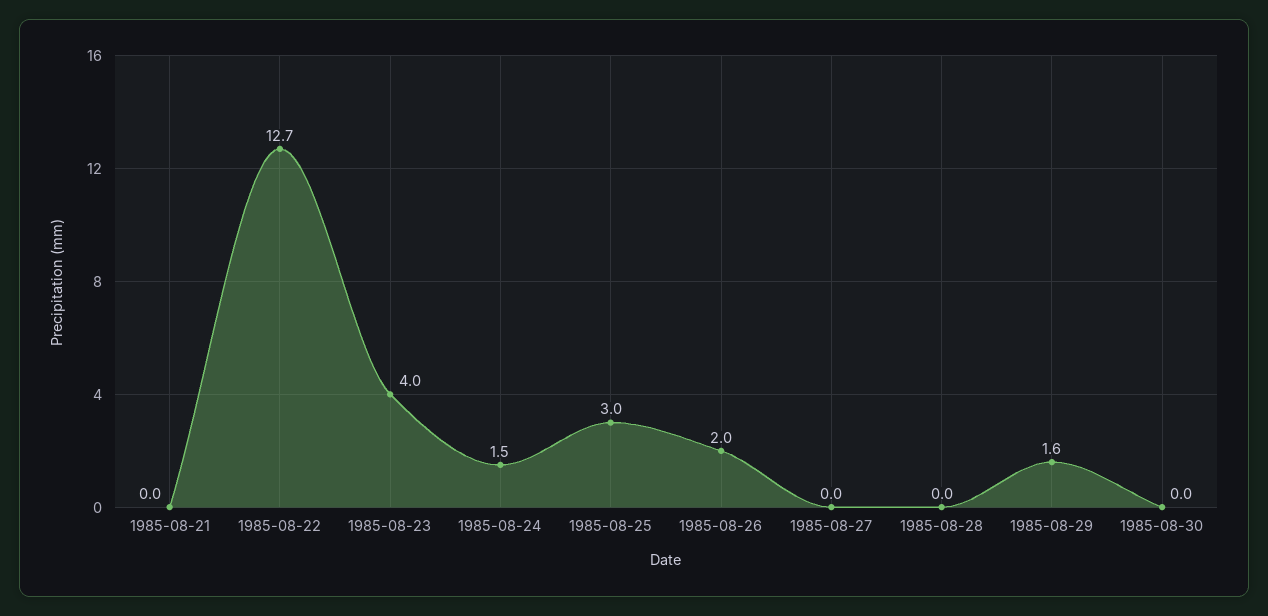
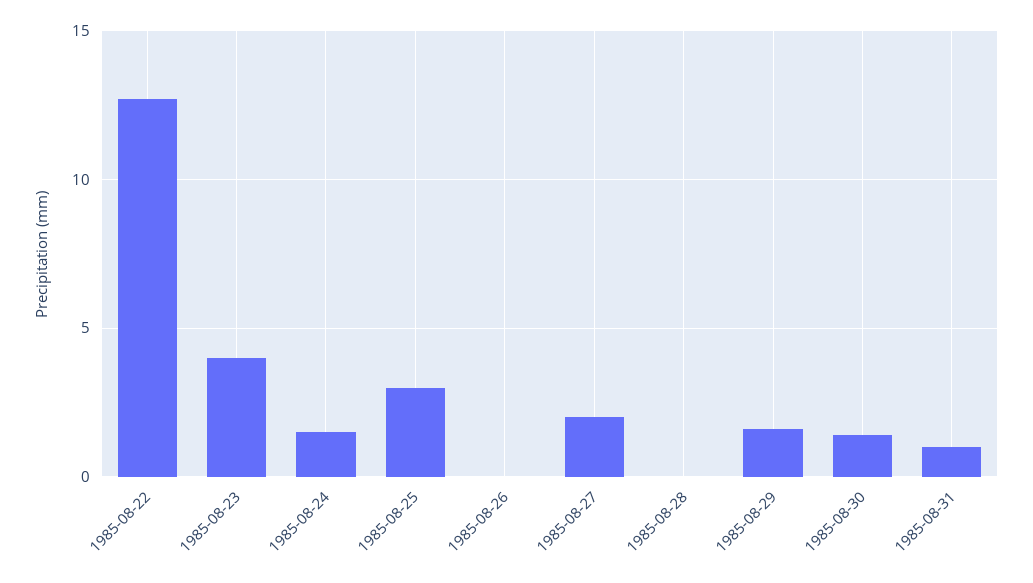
1985-08-21: 0 -> none
1985-08-26: 2 -> 0
1985-08-27: 0 -> 2
1985-08-30: 0 -> 1.5
1985-08-31: none -> 1

